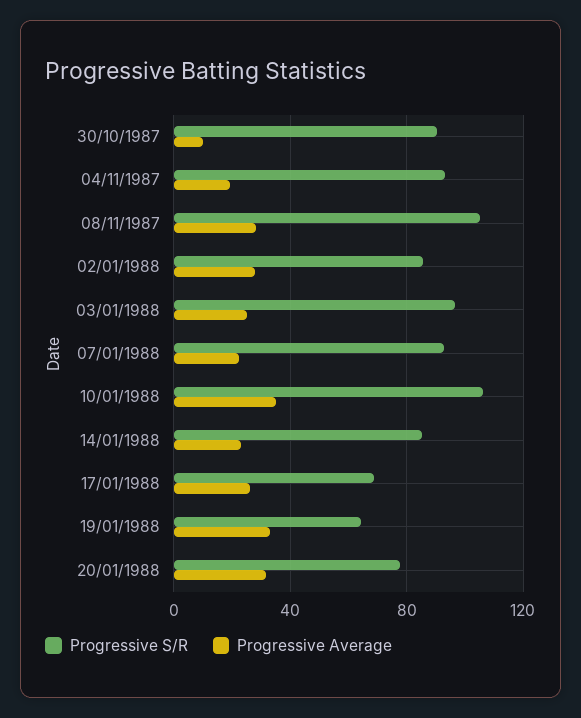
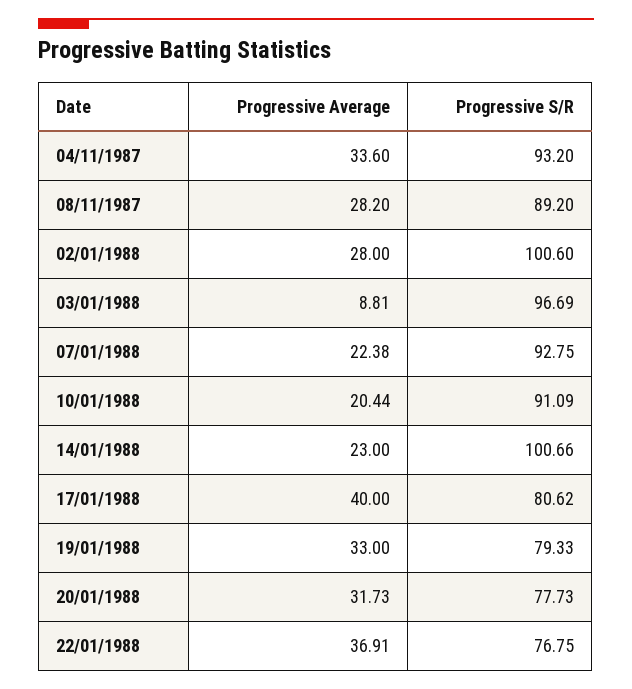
Progressive S/R, 30/10/1987: 90 -> none
Progressive Average, 30/10/1987: 10 -> none
Progressive Average, 04/11/1987: 20 -> 33.6
Progressive S/R, 08/11/1987: 105 -> 89.2
Progressive S/R, 02/01/1988: 85 -> 100.6
Progressive Average, 03/01/1988: 25 -> 8.81
Progressive S/R, 10/01/1988: 105 -> 91.09
Progressive Average, 10/01/1988: 35 -> 20.44
Progressive S/R, 14/01/1988: 85 -> 100.66
Progressive S/R, 17/01/1988: 70 -> 80.62
Progressive Average, 17/01/1988: 25 -> 40
Progressive S/R, 19/01/1988: 65 -> 79.33
Progressive Average, 22/01/1988: none -> 36.91
Progressive S/R, 22/01/1988: none -> 76.75

